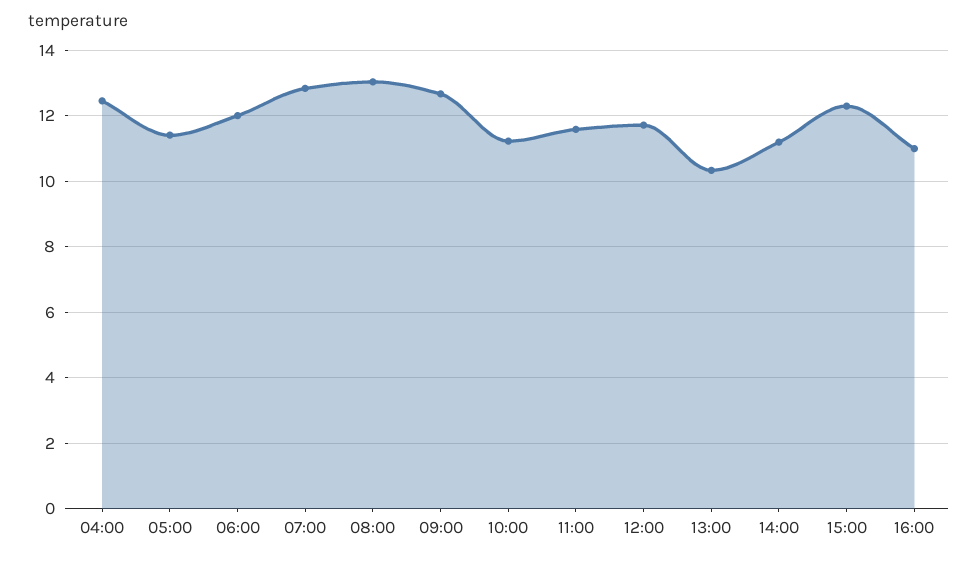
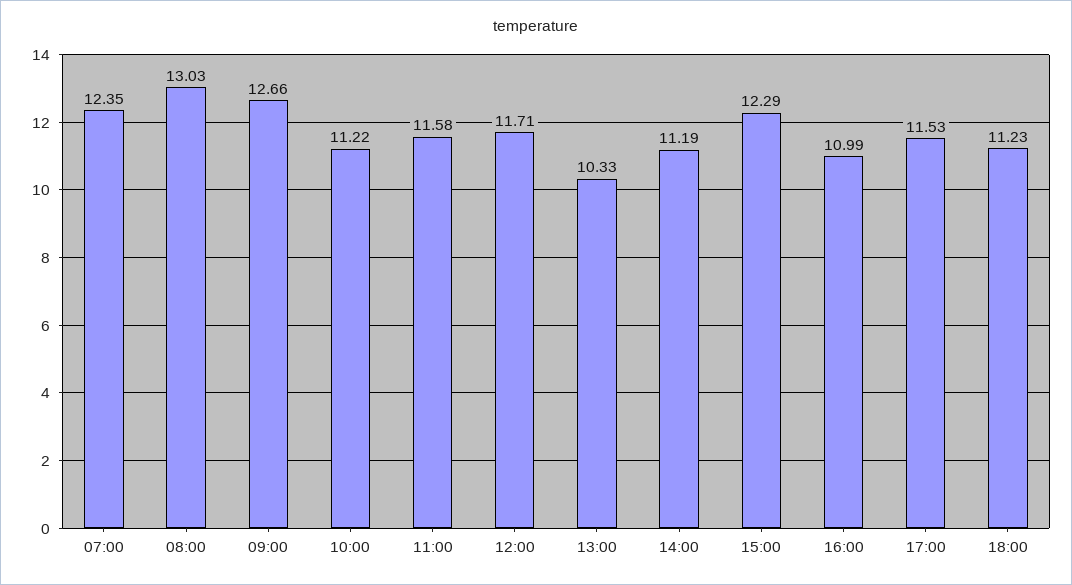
04:00: 12.4 -> none
05:00: 11.4 -> none
06:00: 12 -> none
07:00: 12.8 -> 12.35
17:00: none -> 11.53
18:00: none -> 11.23

